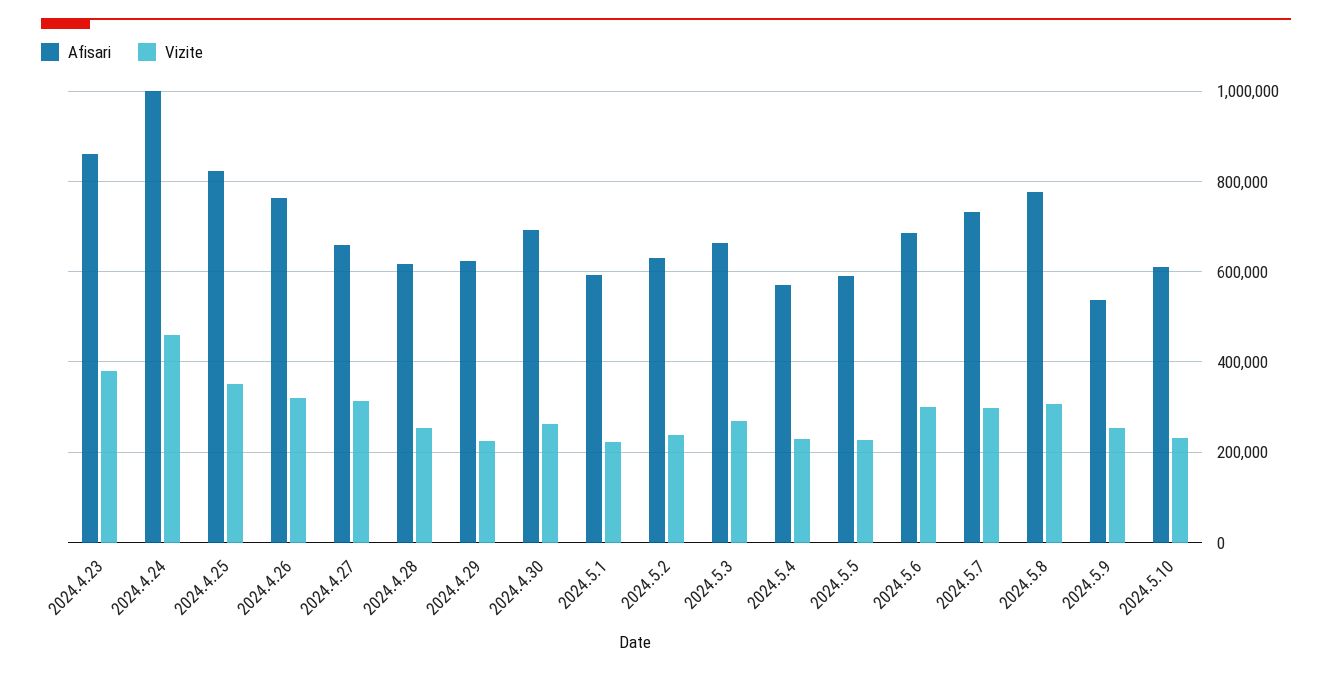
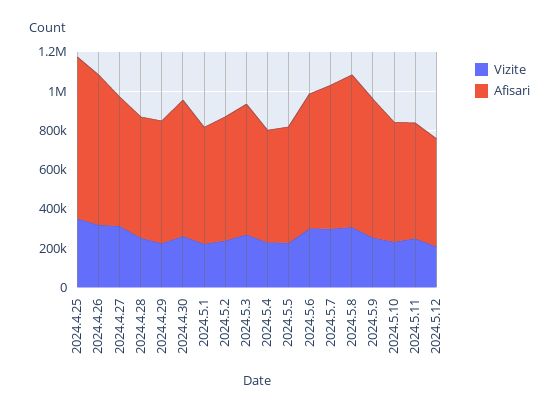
Afisari, 2024.4.23: 860000 -> none
Vizite, 2024.4.23: 380000 -> none
Afisari, 2024.4.24: 1000000 -> none
Vizite, 2024.4.24: 460000 -> none
Afisari, 2024.5.9: 540000 -> 700000
Vizite, 2024.5.11: none -> 250000
Afisari, 2024.5.11: none -> 600000
Vizite, 2024.5.12: none -> 200000
Afisari, 2024.5.12: none -> 550000

